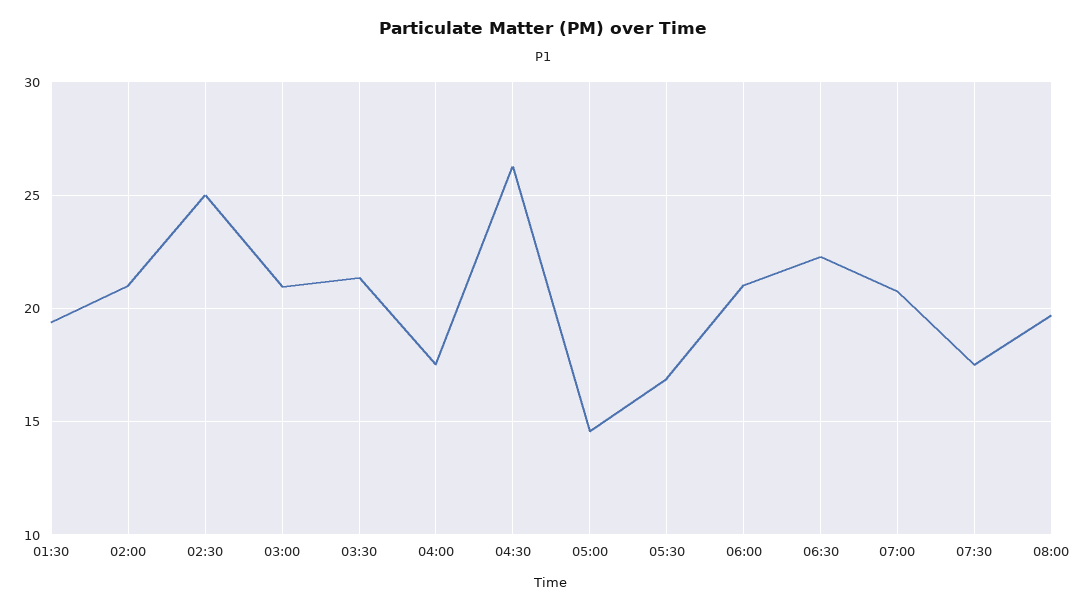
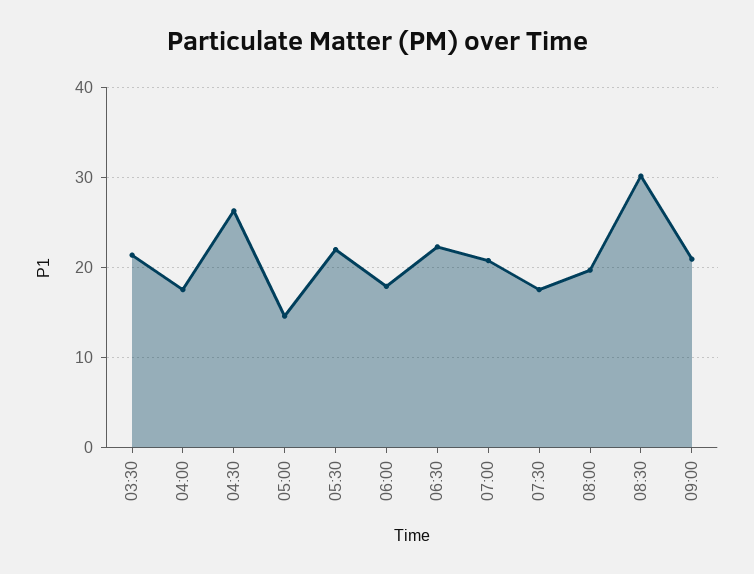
01:30: 19.5 -> none
02:00: 21 -> none
02:30: 25 -> none
03:00: 21 -> none
05:30: 17 -> 22
06:00: 21 -> 18
08:30: none -> 30
09:00: none -> 21

